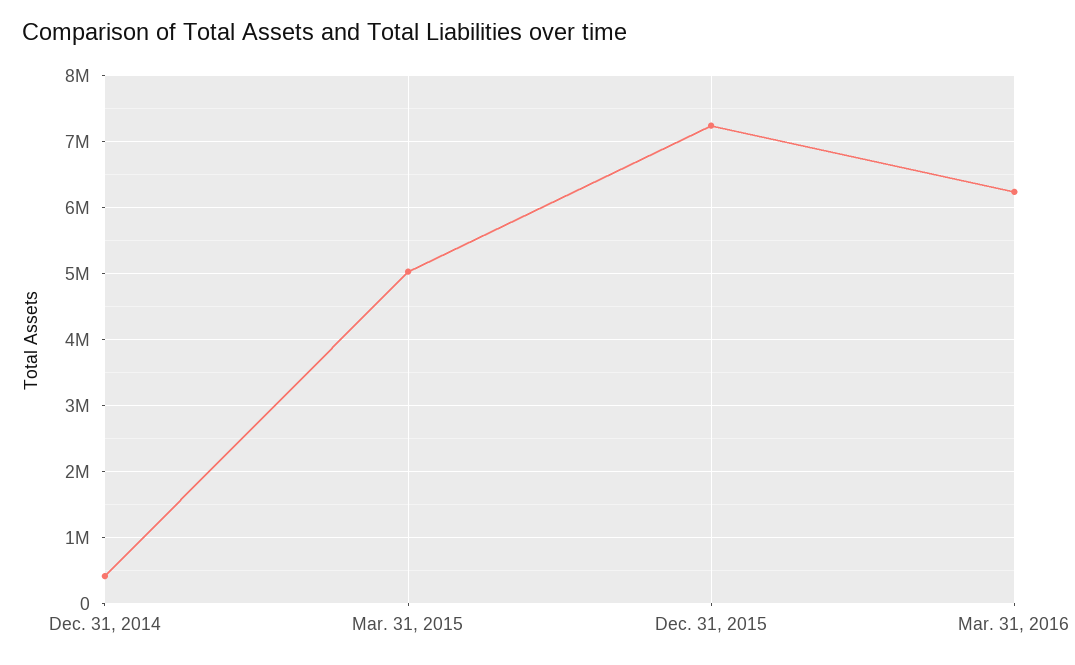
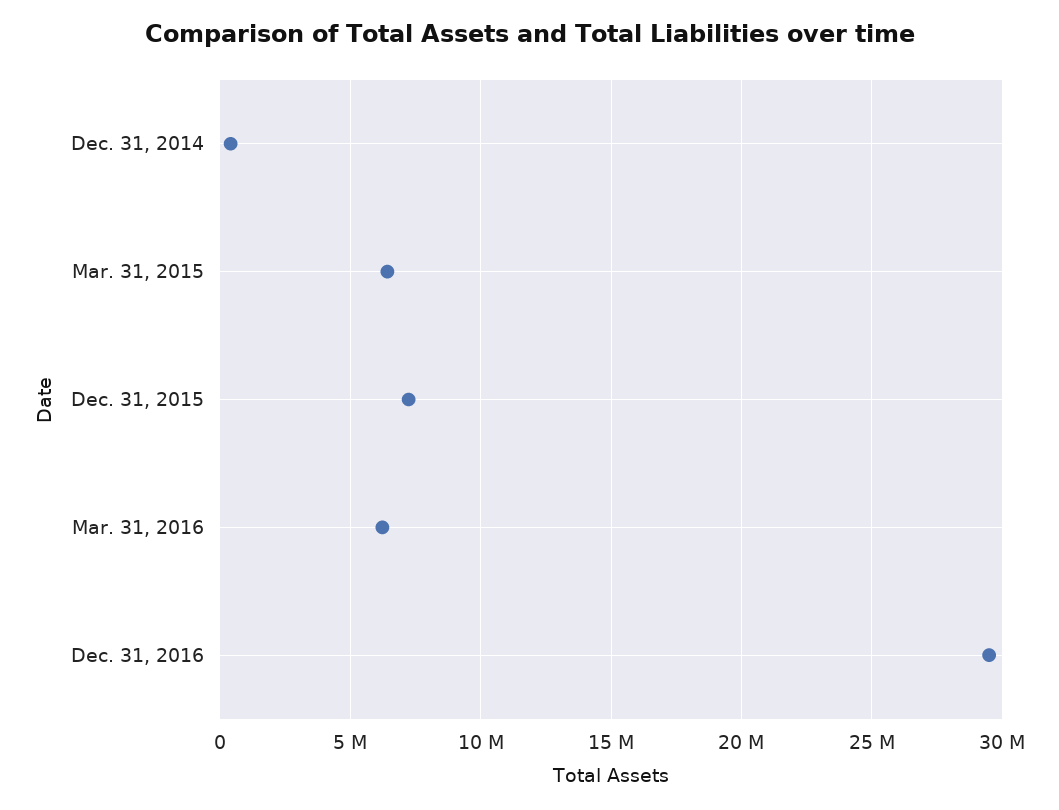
Mar. 31, 2015: 5000000 -> 6500000
Dec. 31, 2016: none -> 29500000

